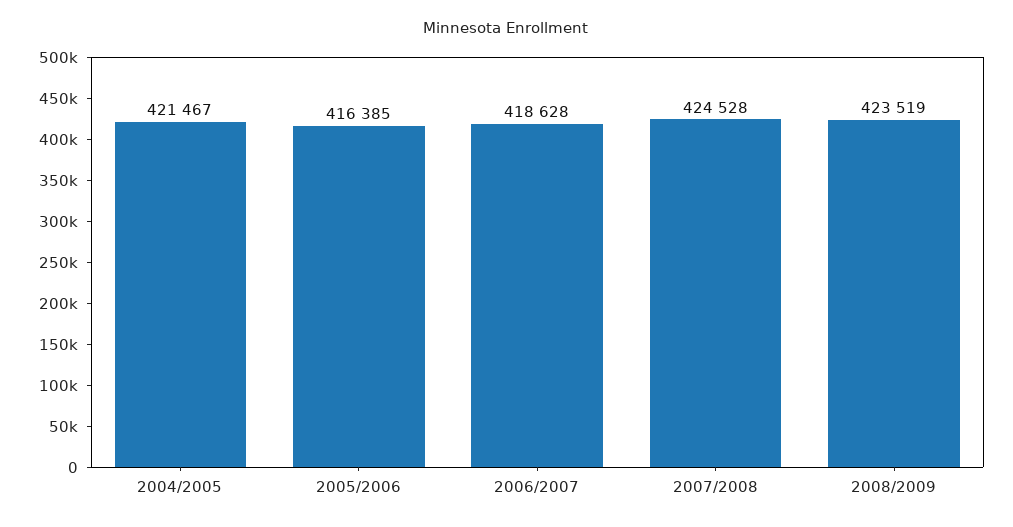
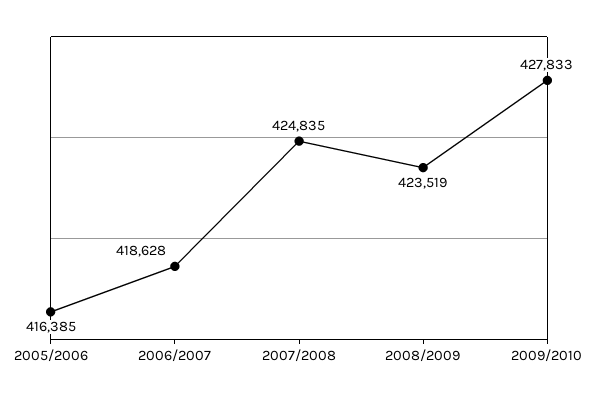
2004/2005: 421467 -> none
2007/2008: 424528 -> 424835
2009/2010: none -> 427833

